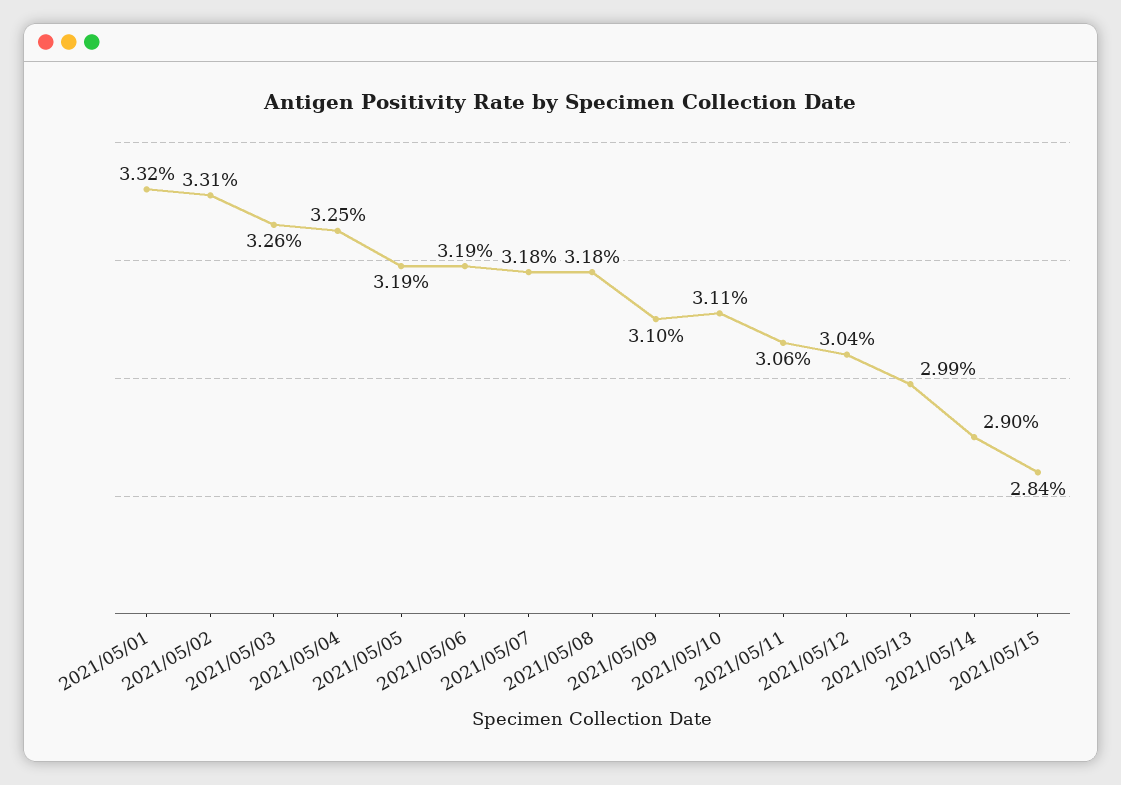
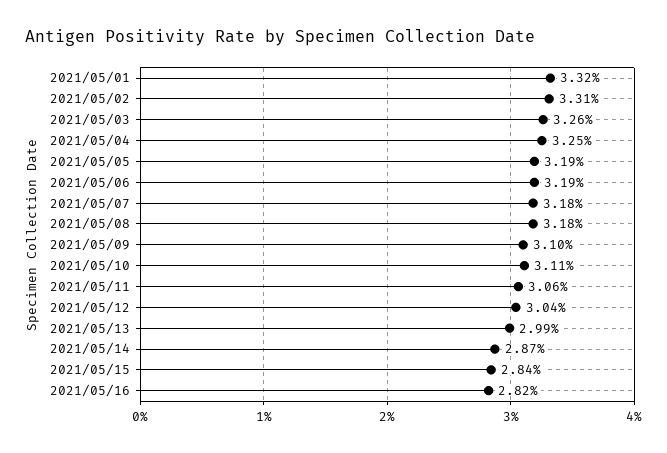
2021/05/14: 2.9 -> 2.87
2021/05/16: none -> 2.82

